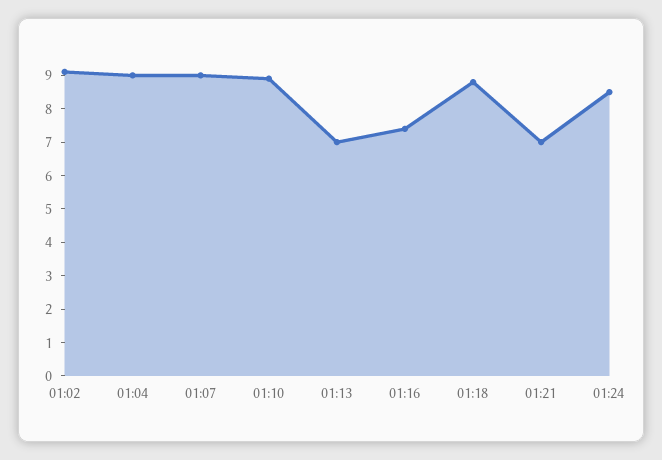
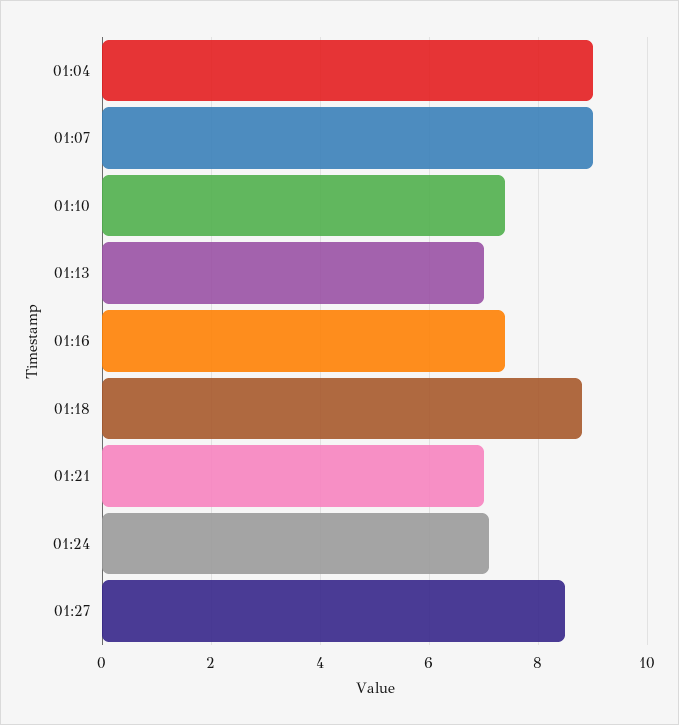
01:02: 9 -> none
01:10: 9 -> 7.5
01:24: 8.5 -> 7
01:27: none -> 8.5

